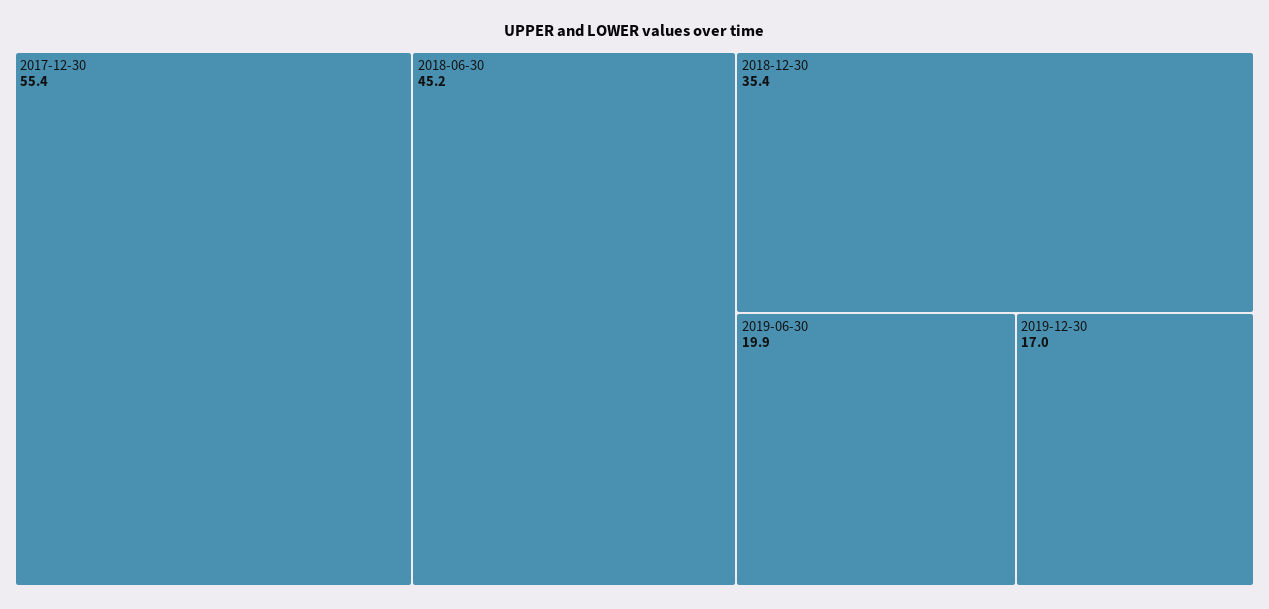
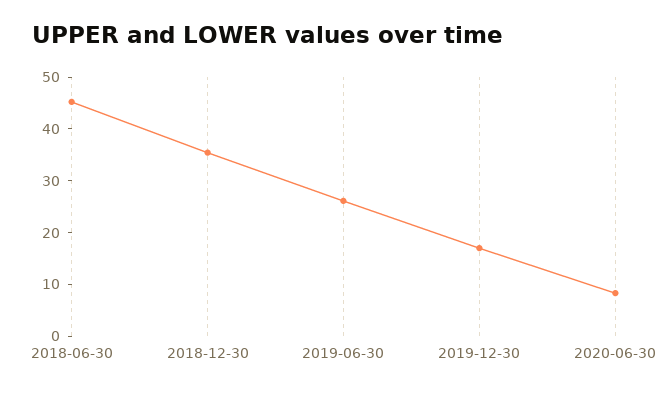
2017-12-30: 55.4 -> none
2019-06-30: 19.9 -> 26
2020-06-30: none -> 8

